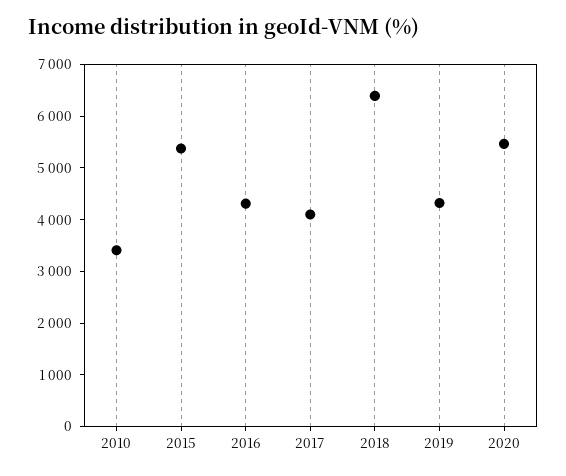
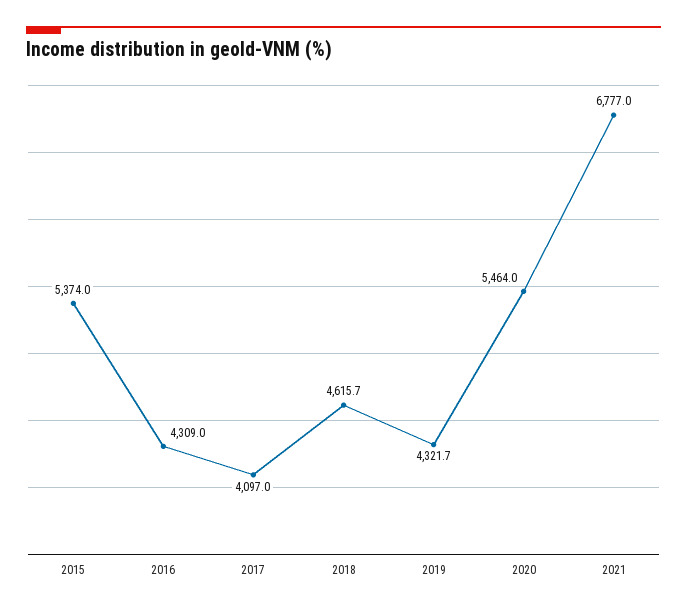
2010: 3400 -> none
2018: 6400 -> 4615.7
2021: none -> 6777

